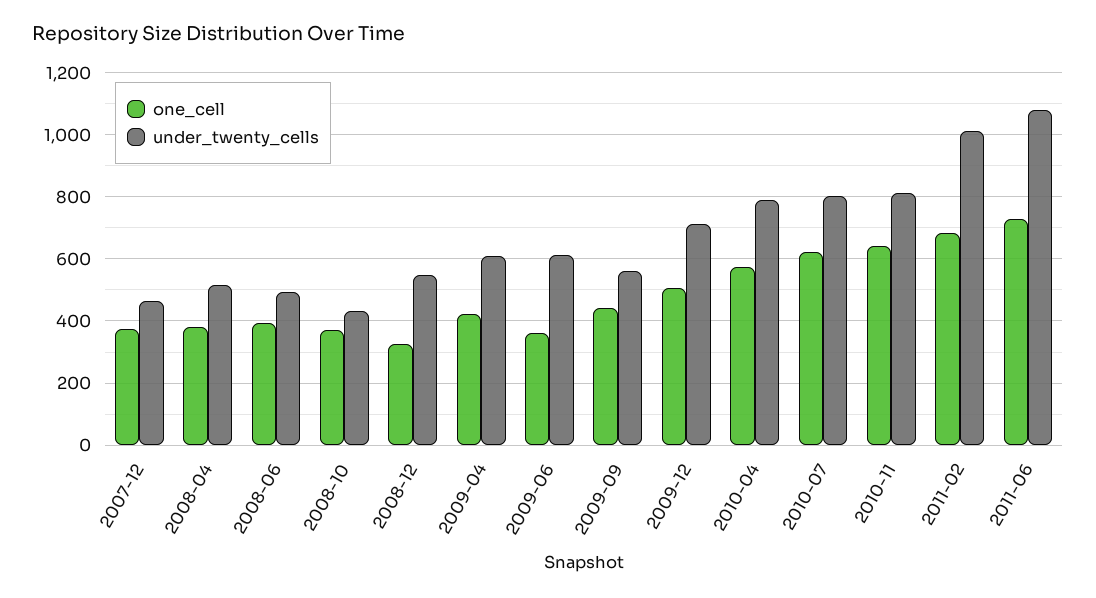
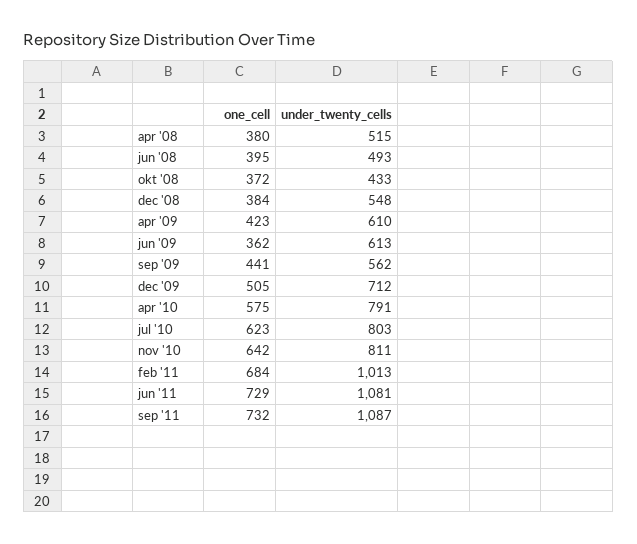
one_cell, 2007-12: 380 -> none
under_twenty_cells, 2007-12: 460 -> none
one_cell, 2008-12: 320 -> 384
one_cell, sep '11: none -> 732
under_twenty_cells, sep '11: none -> 1087

